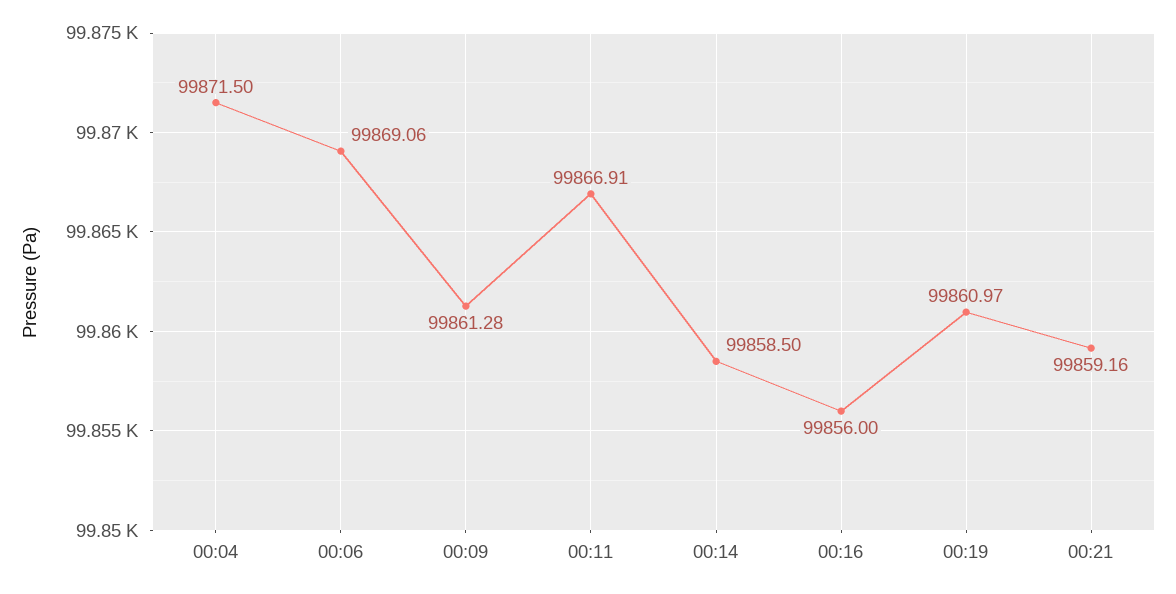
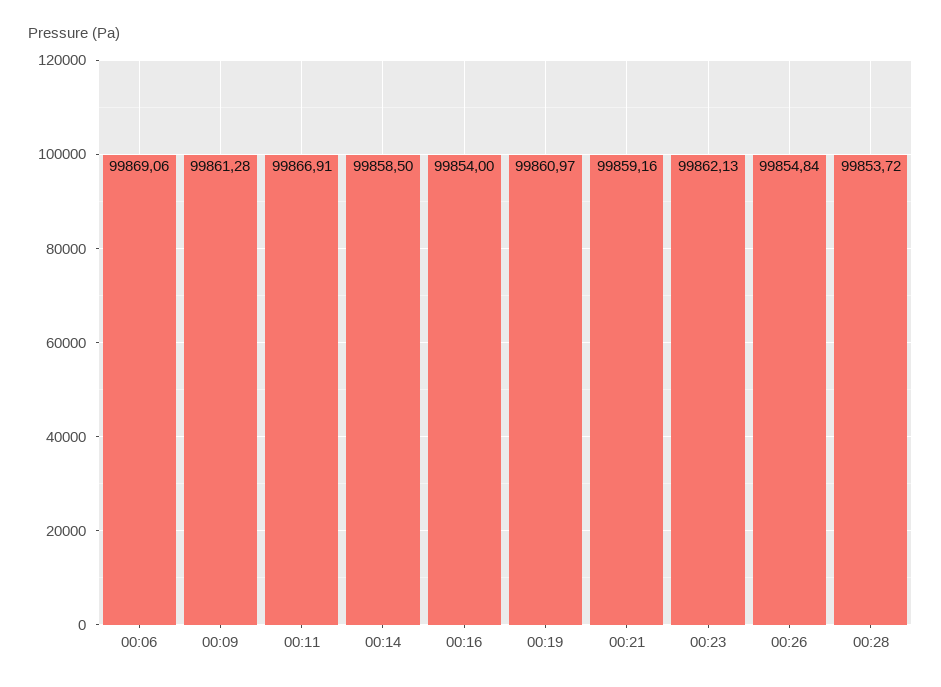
00:04: 99871.5 -> none
00:16: 99856 -> 99854
00:23: none -> 99862.13
00:26: none -> 99854.84
00:28: none -> 99853.72

